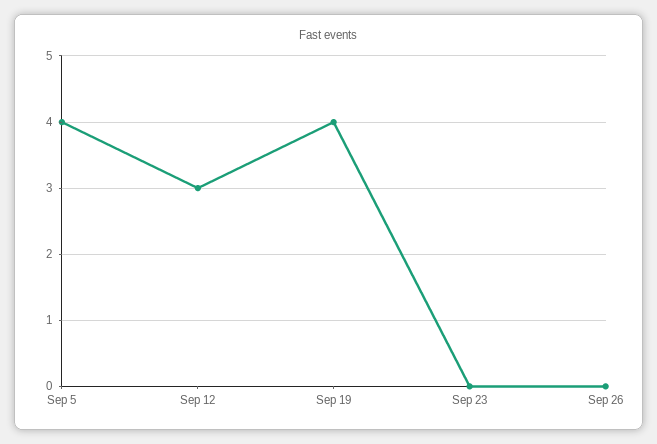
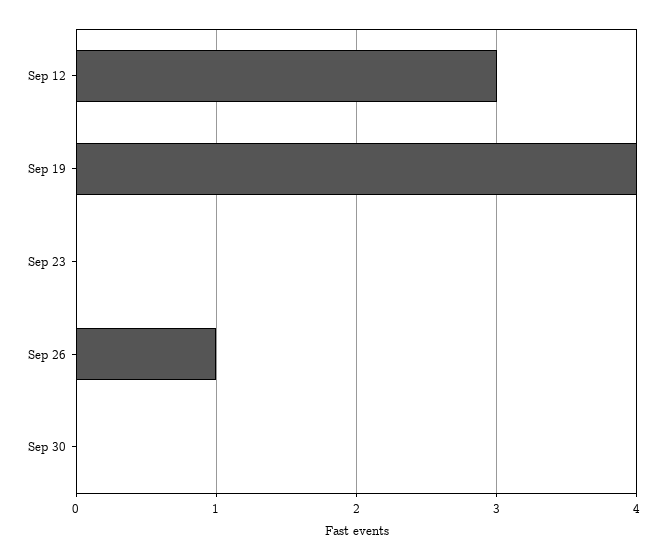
Sep 5: 4 -> none
Sep 26: 0 -> 1
Sep 30: none -> 0

